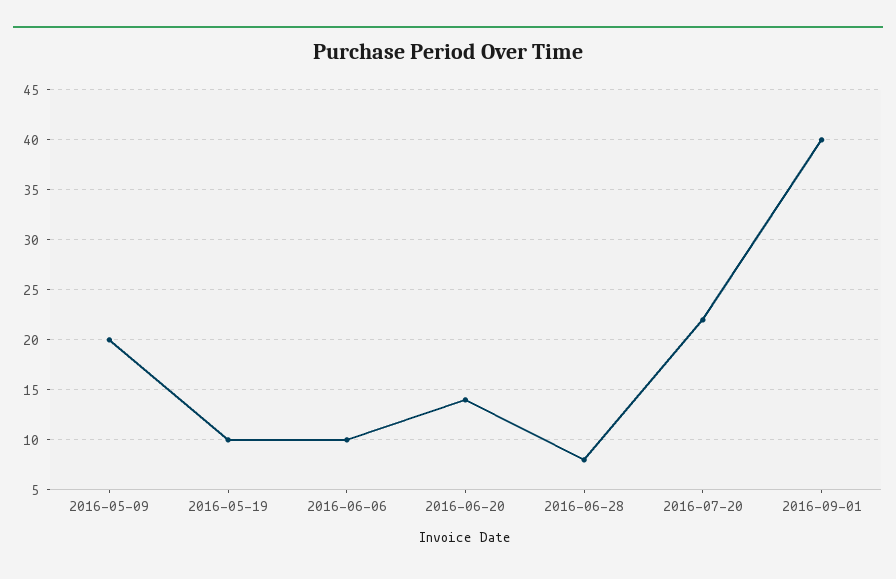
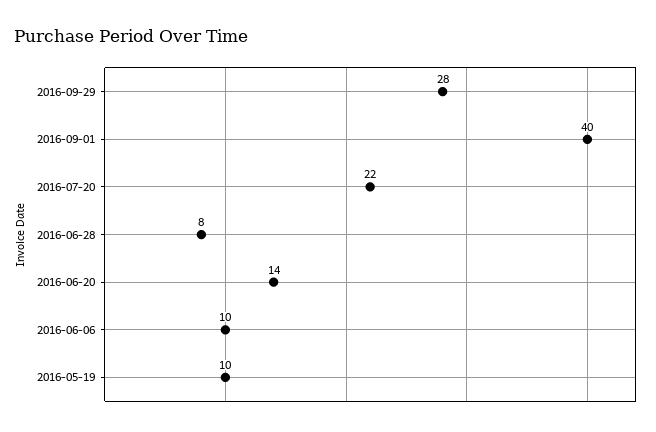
2016-05-09: 20 -> none
2016-09-29: none -> 28

